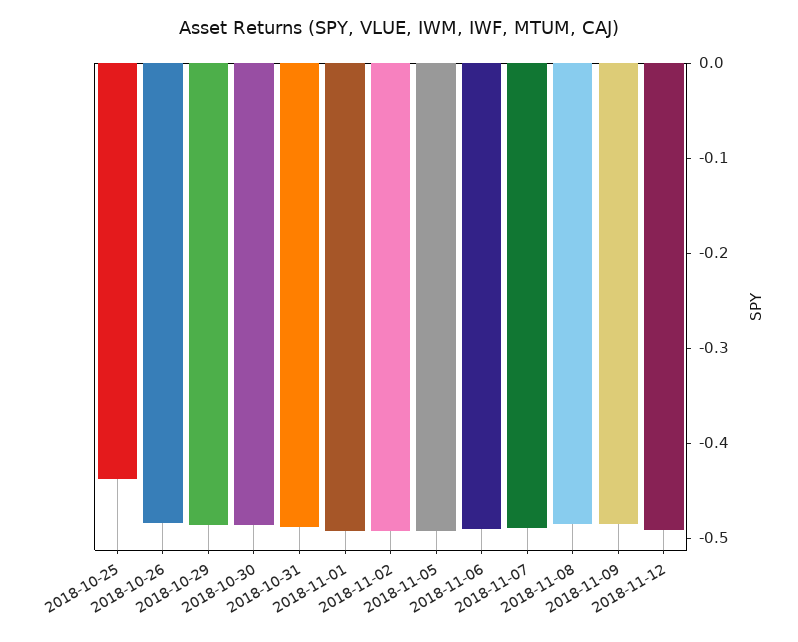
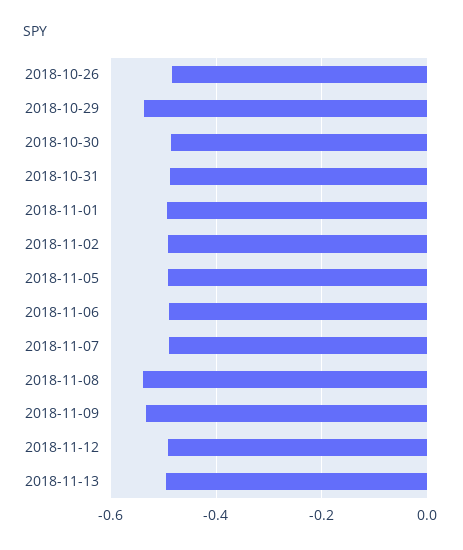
2018-10-25: -0.44 -> none
2018-10-29: -0.48 -> -0.54
2018-11-08: -0.48 -> -0.54
2018-11-09: -0.48 -> -0.54
2018-11-13: none -> -0.5

